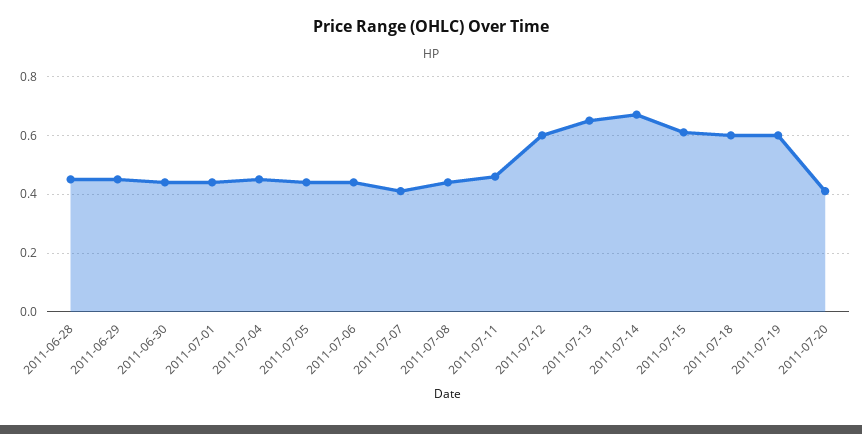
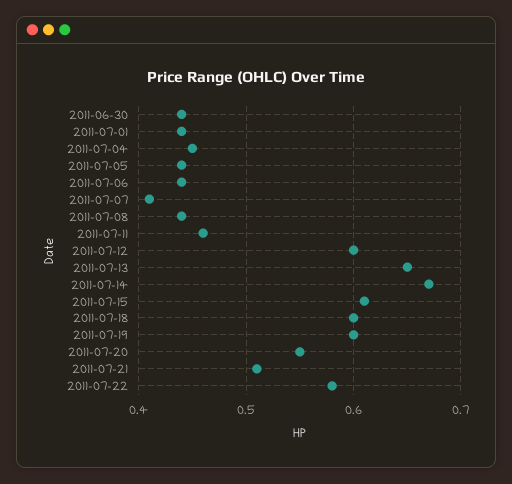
2011-06-28: 0.45 -> none
2011-06-29: 0.45 -> none
2011-07-20: 0.4 -> 0.55
2011-07-21: none -> 0.51
2011-07-22: none -> 0.58

